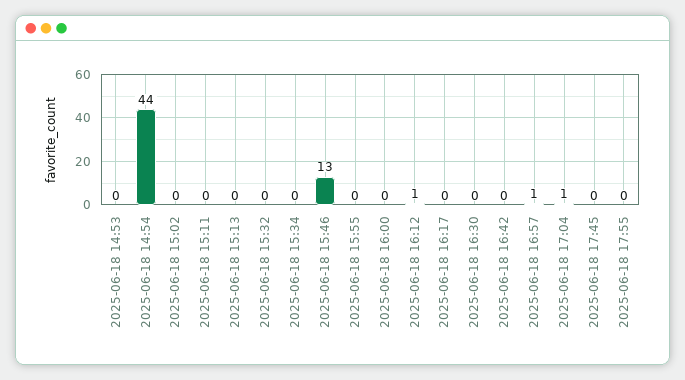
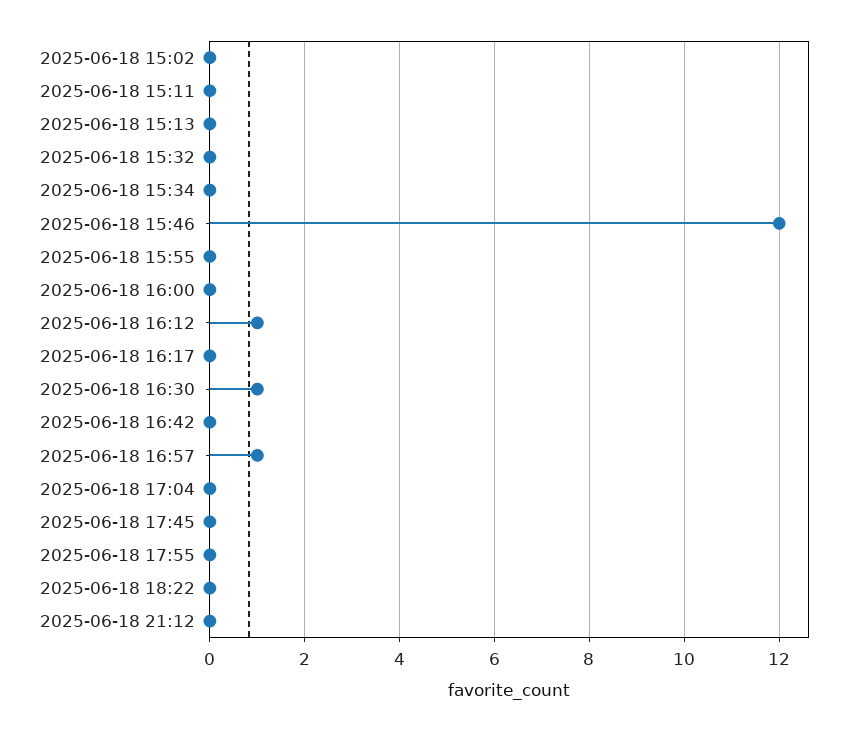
2025-06-18 14:53: 0 -> none
2025-06-18 14:54: 44 -> none
2025-06-18 15:46: 13 -> 12
2025-06-18 16:30: 0 -> 1
2025-06-18 17:04: 1 -> 0
2025-06-18 18:22: none -> 0
2025-06-18 21:12: none -> 0

